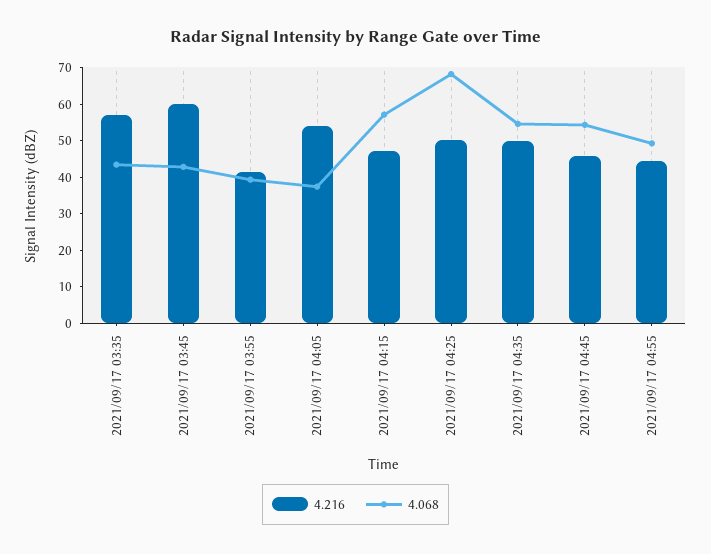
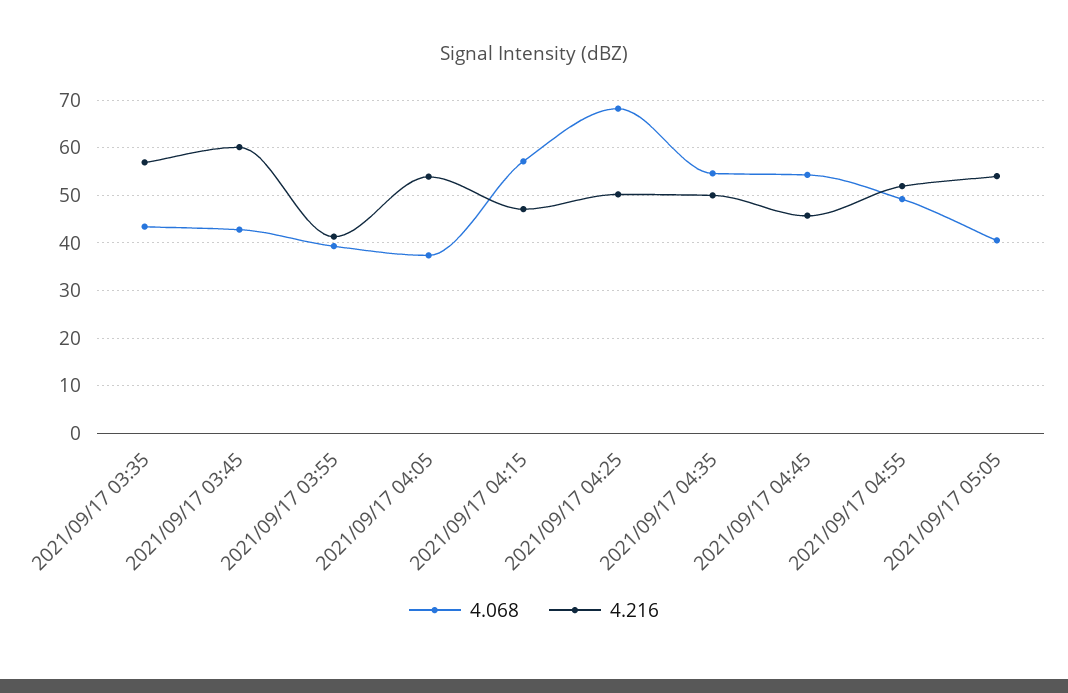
4.216, 2021/09/17 04:55: 45 -> 52
4.068, 2021/09/17 05:05: none -> 40
4.216, 2021/09/17 05:05: none -> 54

